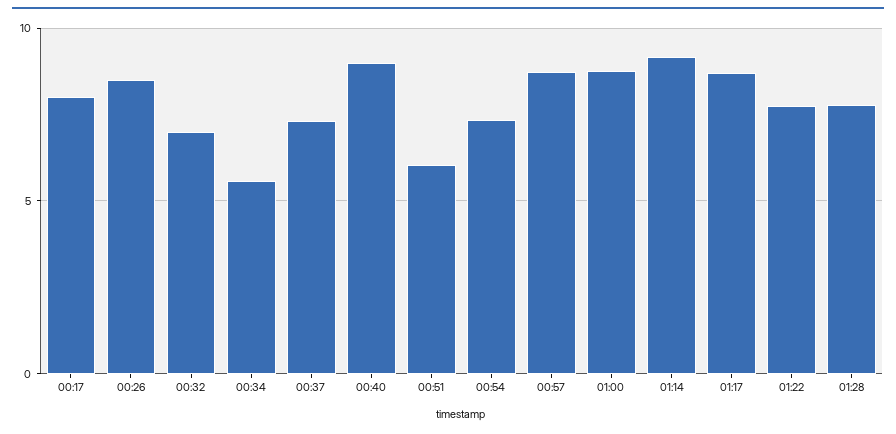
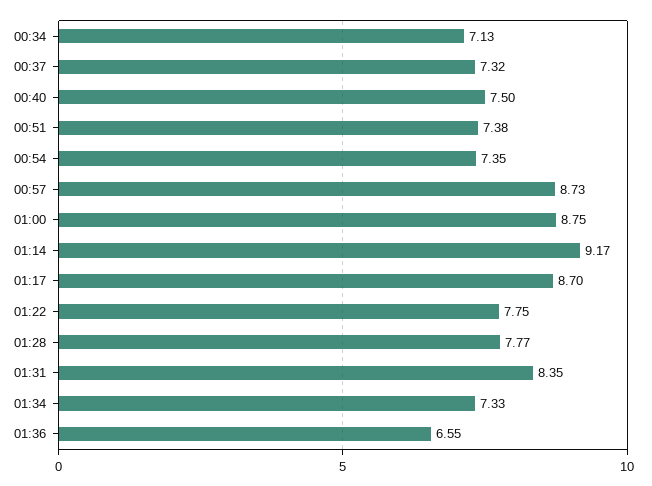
00:17: 8 -> none
00:26: 8.5 -> none
00:32: 7 -> none
00:34: 5.5 -> 7.13
00:40: 9 -> 7.5
00:51: 6 -> 7.38
01:31: none -> 8.35
01:34: none -> 7.33
01:36: none -> 6.55

